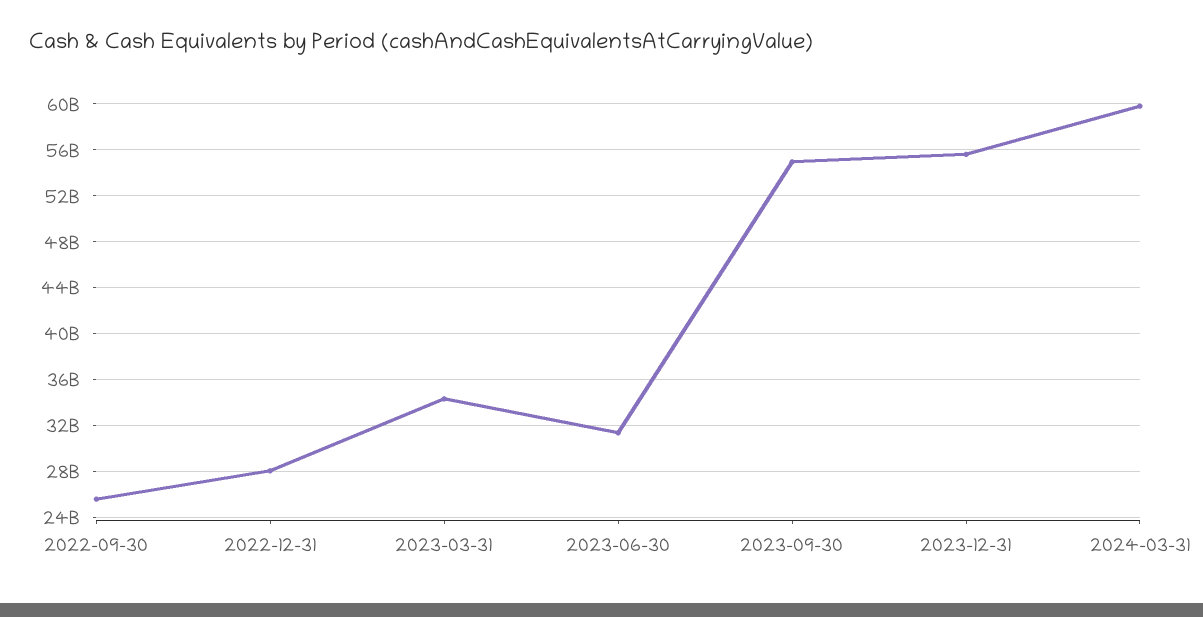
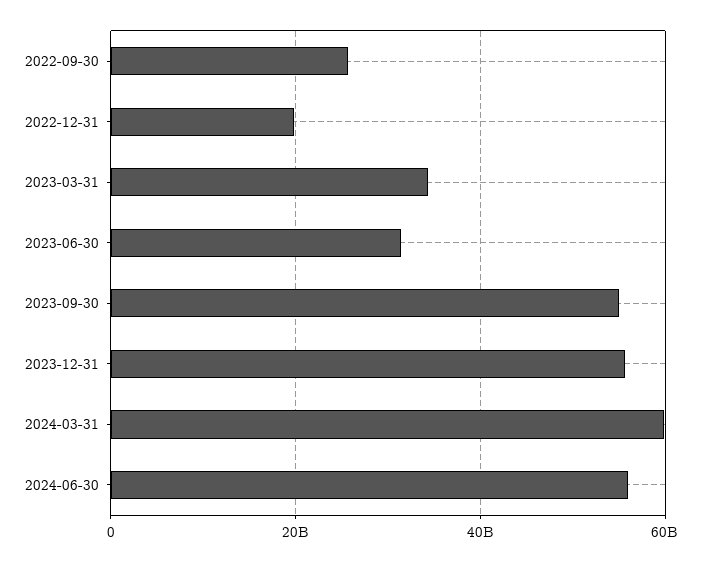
2022-12-31: 28000000000 -> 20000000000
2024-06-30: none -> 56000000000

